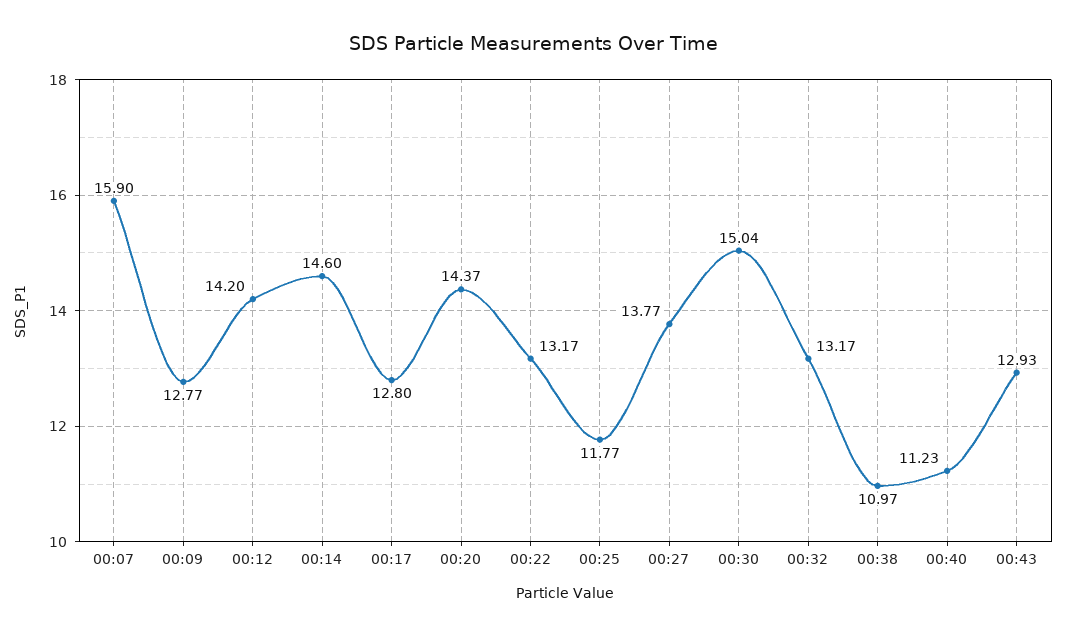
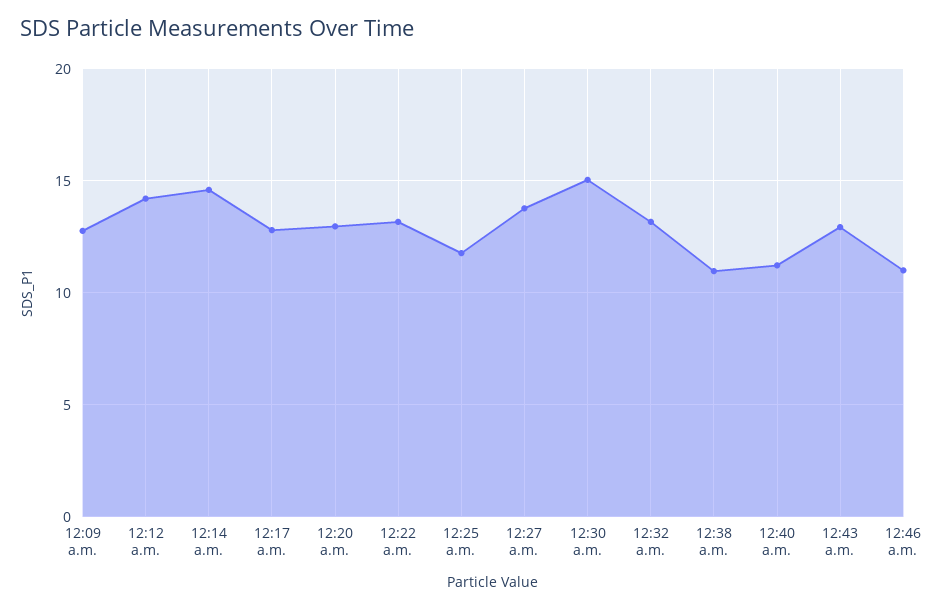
00:07: 15.9 -> none
00:20: 14.37 -> 13
12:46 a.m.: none -> 11

